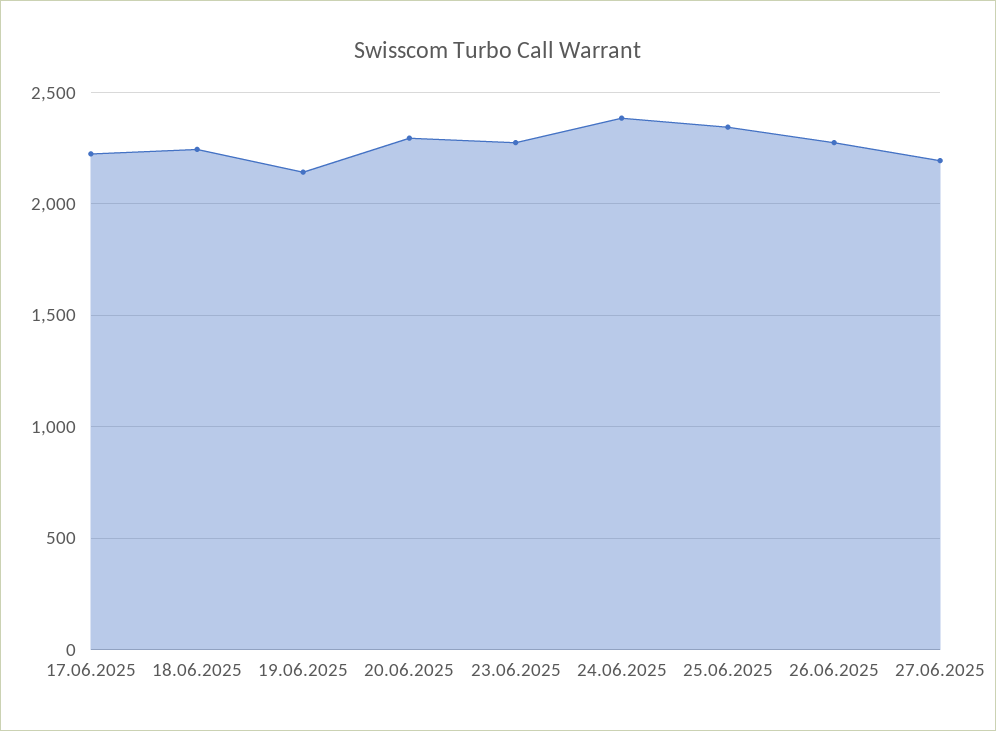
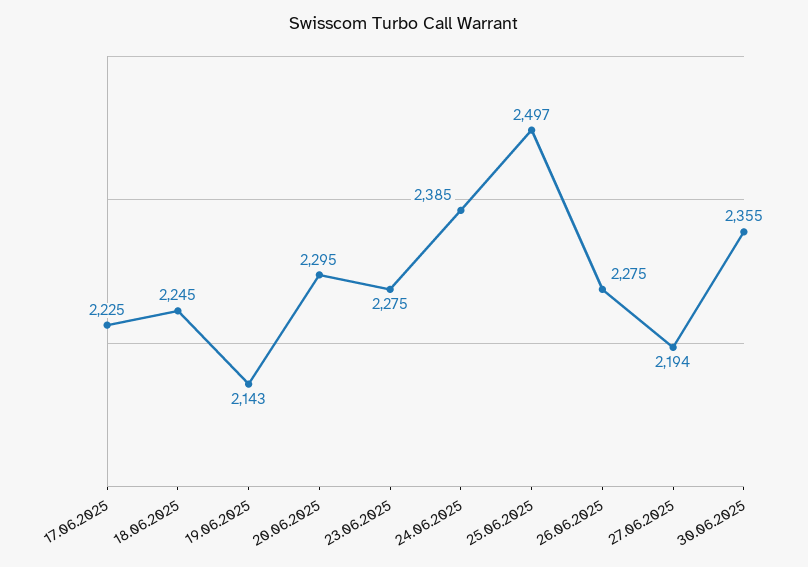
25.06.2025: 2350 -> 2497
30.06.2025: none -> 2355

